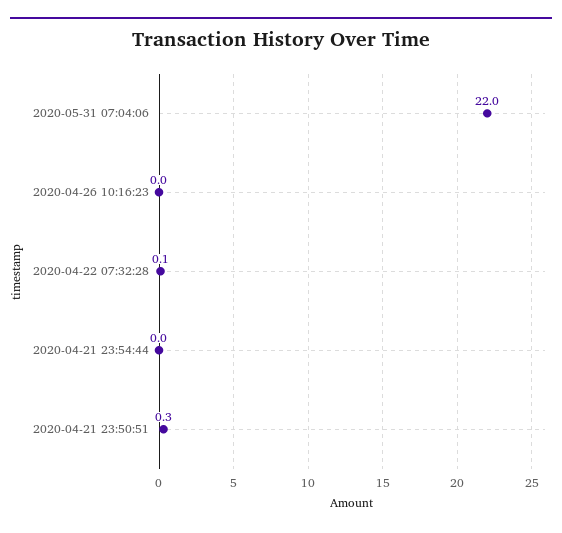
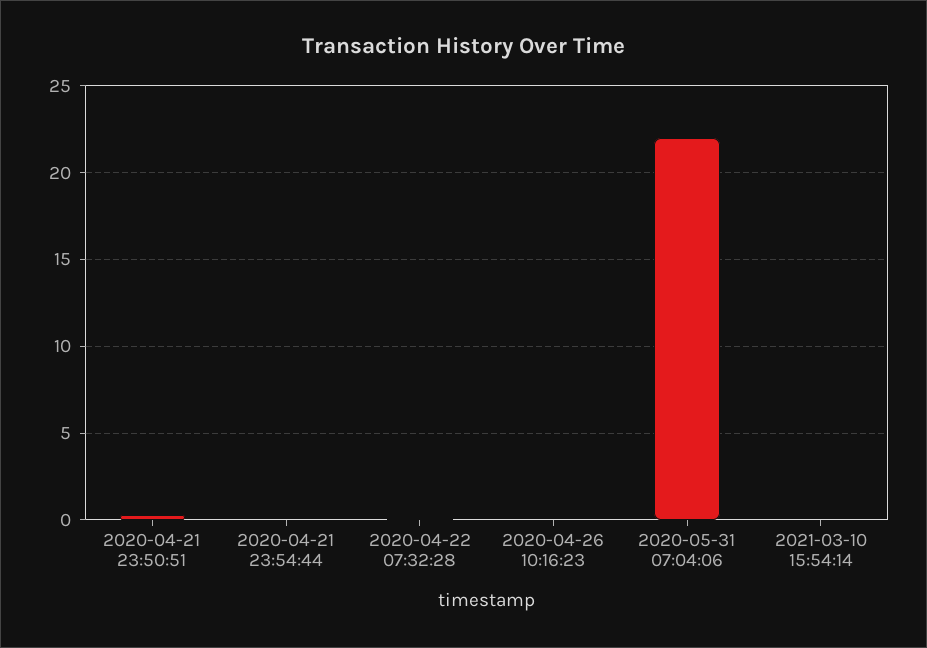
2021-03-10 15:54:14: none -> 0

